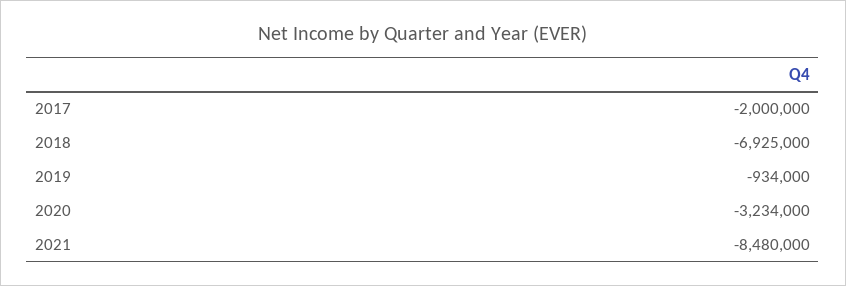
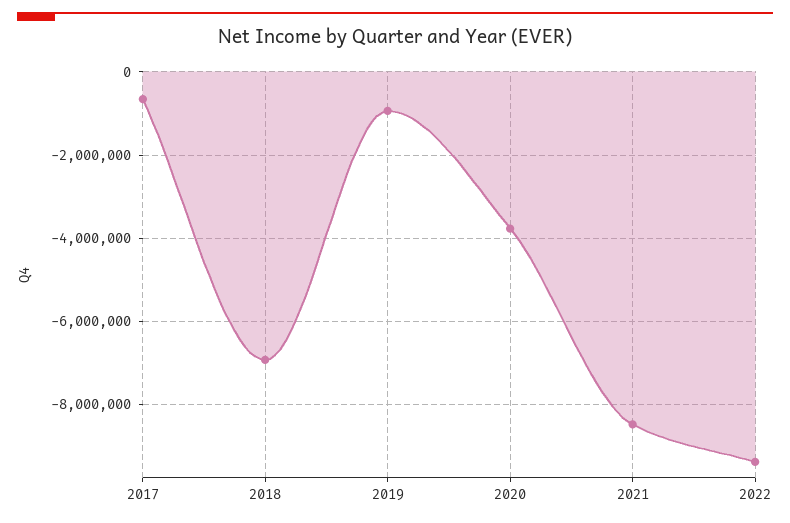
2017: -2000000 -> -600000
2020: -3234000 -> -3800000
2022: none -> -9400000

